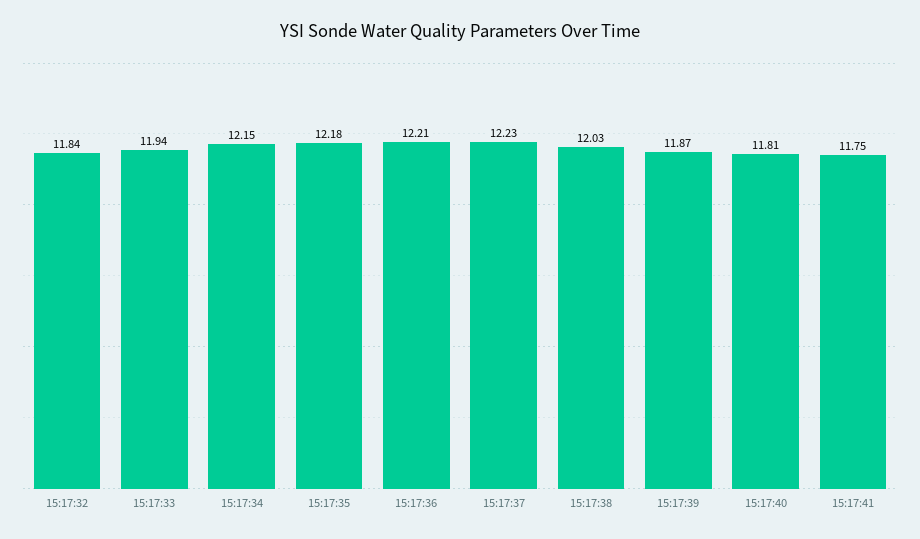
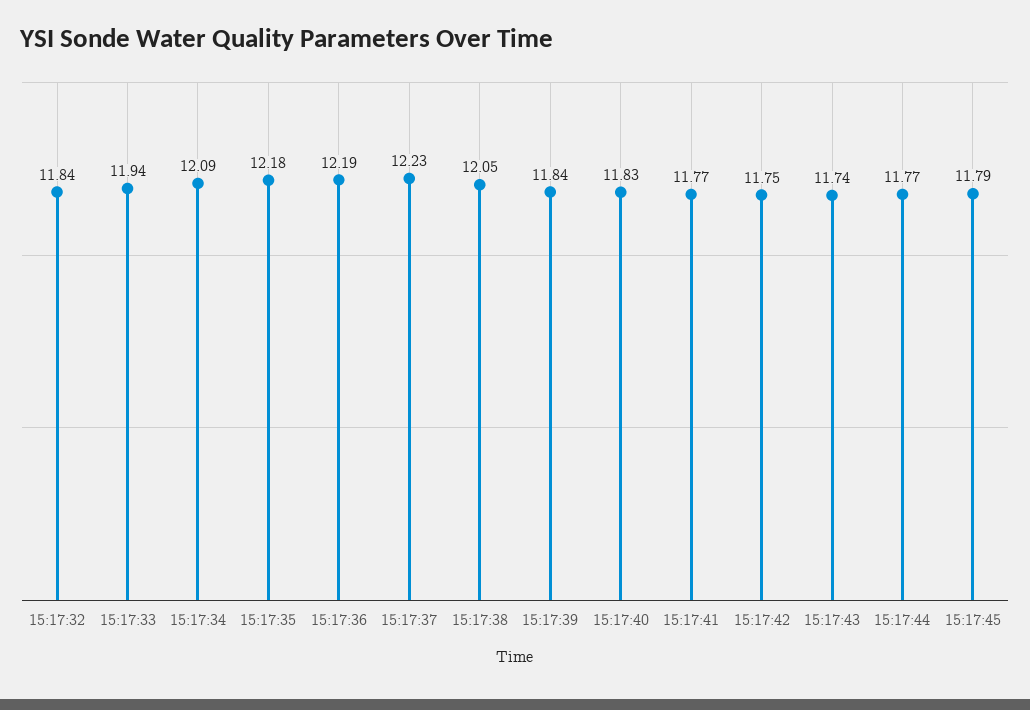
15:17:34: 12.15 -> 12.09
15:17:36: 12.21 -> 12.19
15:17:38: 12.03 -> 12.05
15:17:39: 11.87 -> 11.84
15:17:40: 11.81 -> 11.83
15:17:41: 11.75 -> 11.77
15:17:42: none -> 11.75
15:17:43: none -> 11.74
15:17:44: none -> 11.77
15:17:45: none -> 11.79

